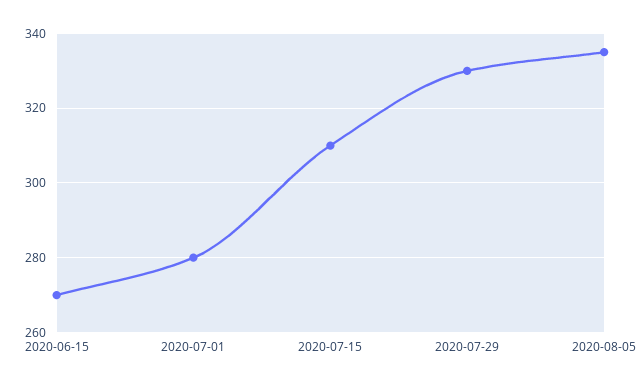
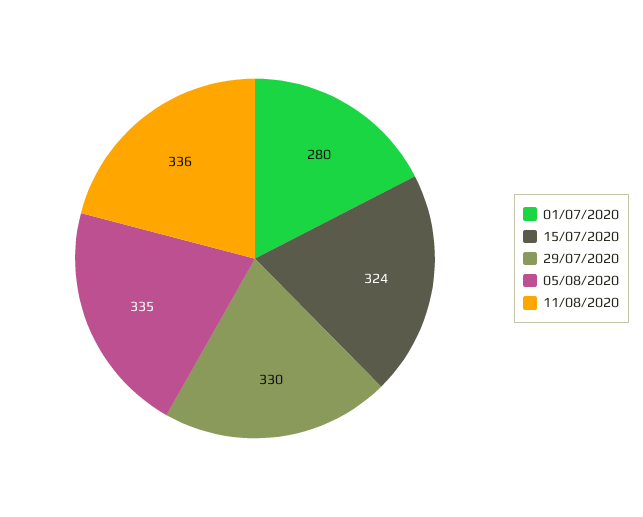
2020-06-15: 270 -> none
2020-07-15: 310 -> 324
11/08/2020: none -> 336

